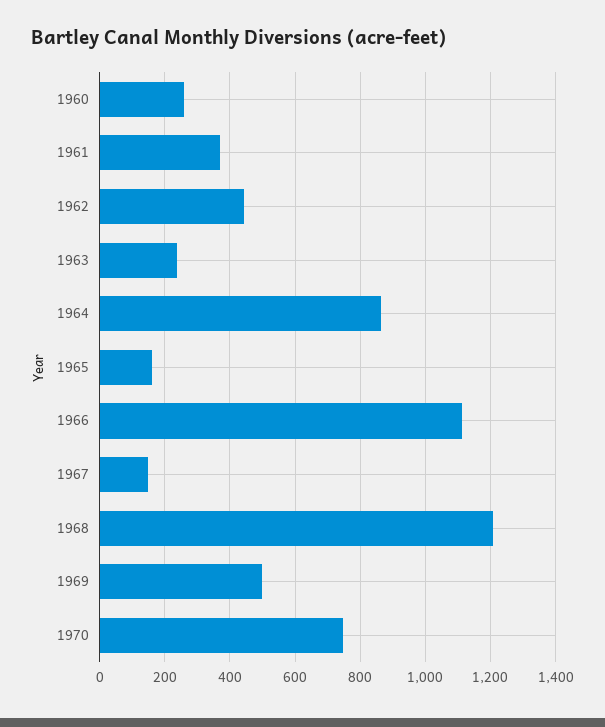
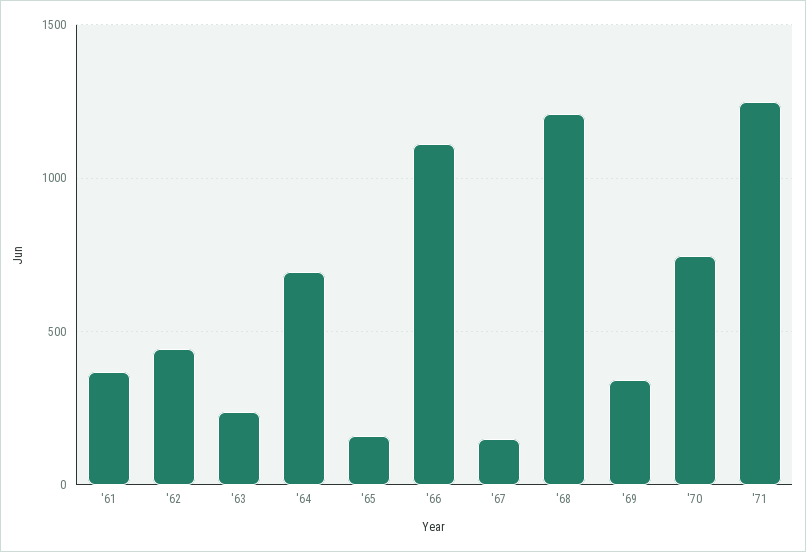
1960: 260 -> none
1964: 860 -> 700
1969: 500 -> 350
'71: none -> 1250

